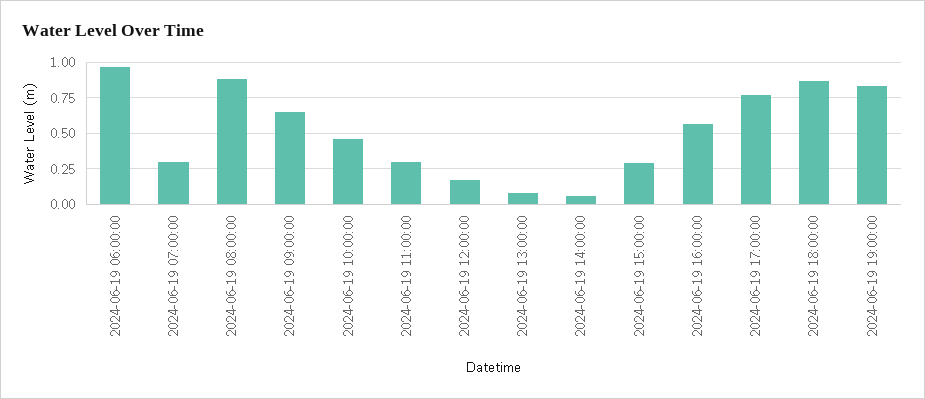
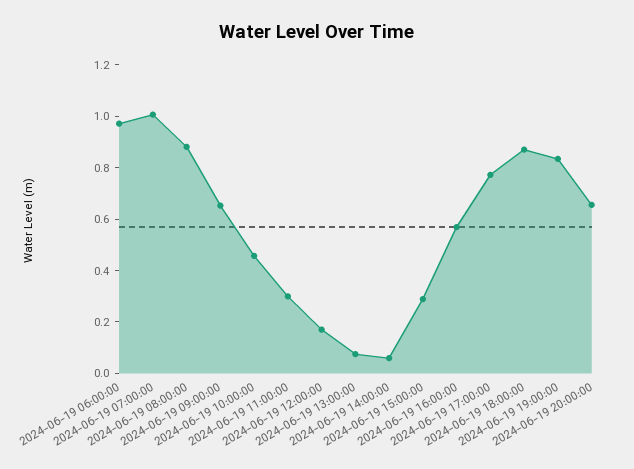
2024-06-19 07:00:00: 0.3 -> 1
2024-06-19 20:00:00: none -> 0.65

